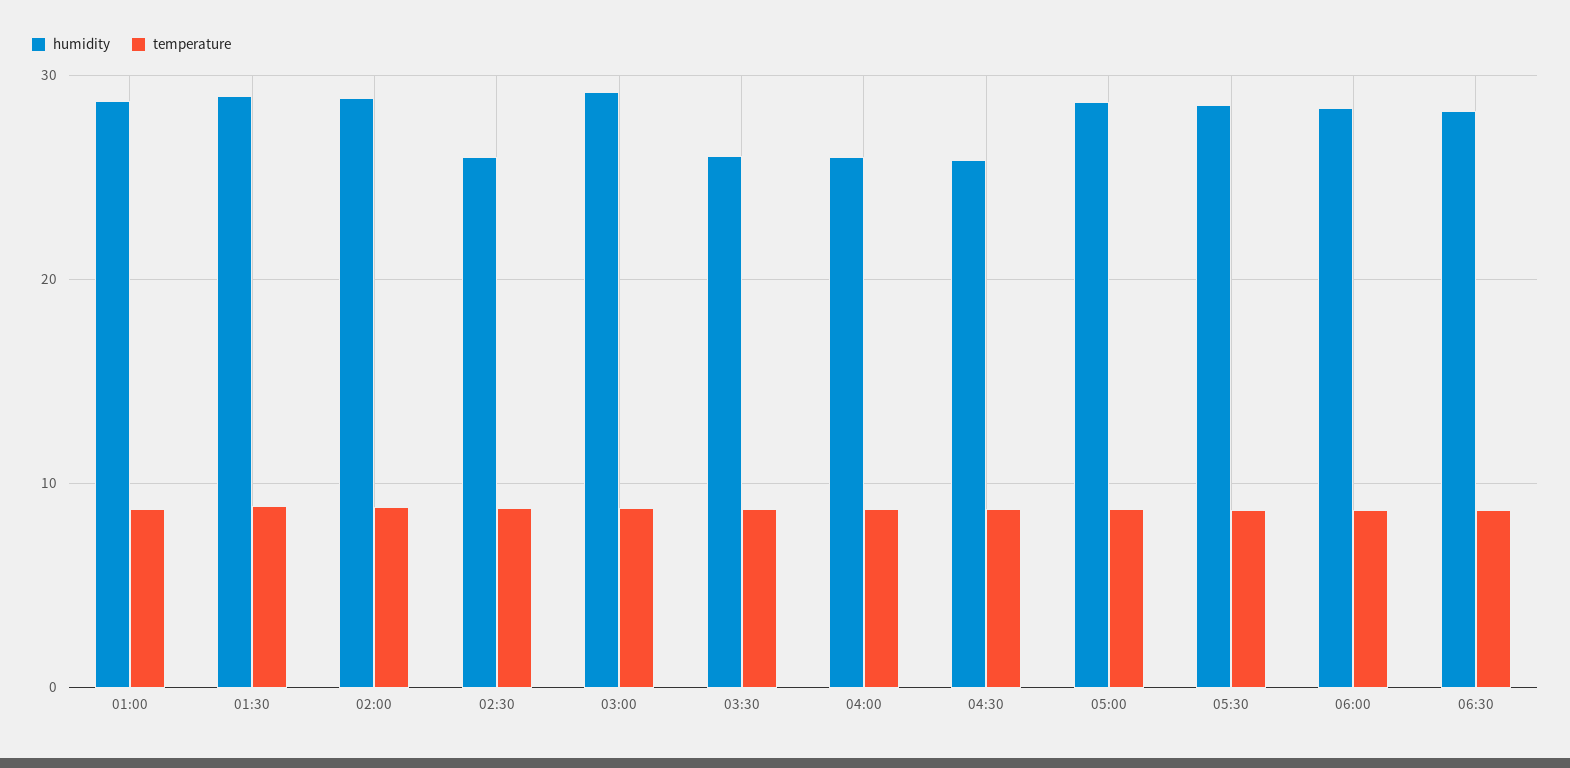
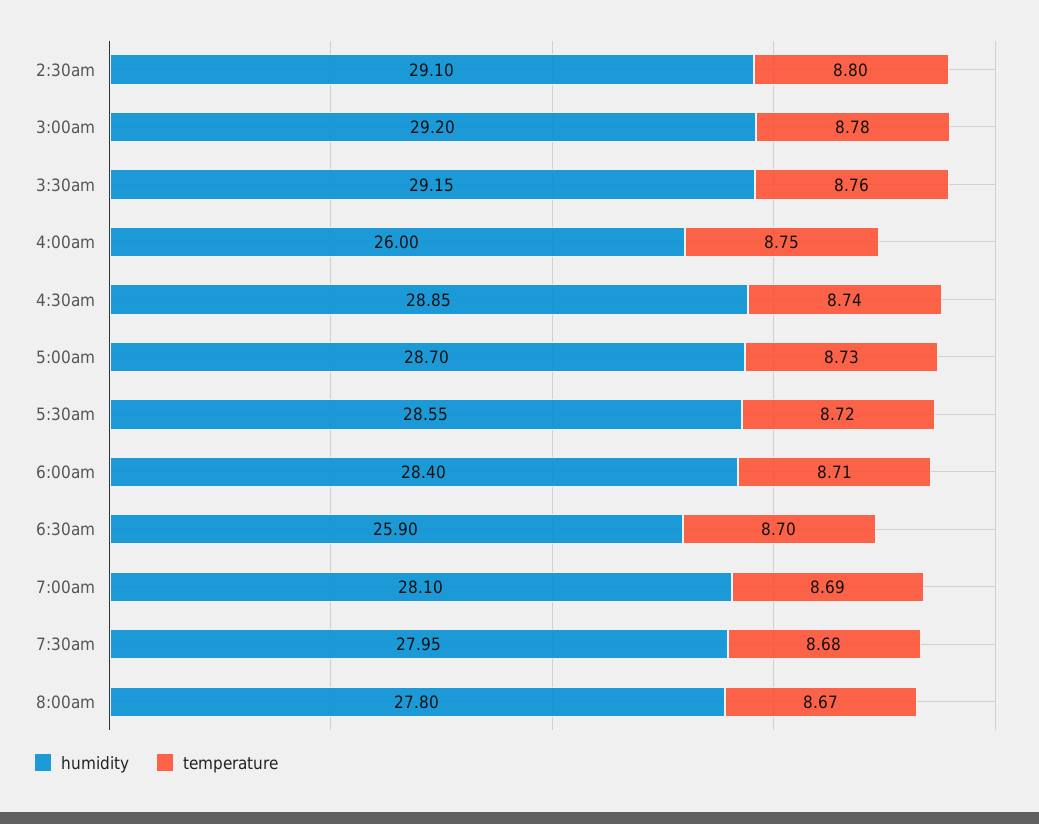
humidity, 01:00: 29 -> none
temperature, 01:00: 9 -> none
humidity, 01:30: 29 -> none
temperature, 01:30: 9 -> none
humidity, 02:00: 29 -> none
temperature, 02:00: 9 -> none
humidity, 02:30: 26 -> 29.1
humidity, 03:30: 26 -> 29.15
humidity, 04:30: 26 -> 28.85
humidity, 06:30: 28 -> 25.9
humidity, 7:00am: none -> 28.1
temperature, 7:00am: none -> 8.69
humidity, 7:30am: none -> 27.95
temperature, 7:30am: none -> 8.68
humidity, 8:00am: none -> 27.8
temperature, 8:00am: none -> 8.67

